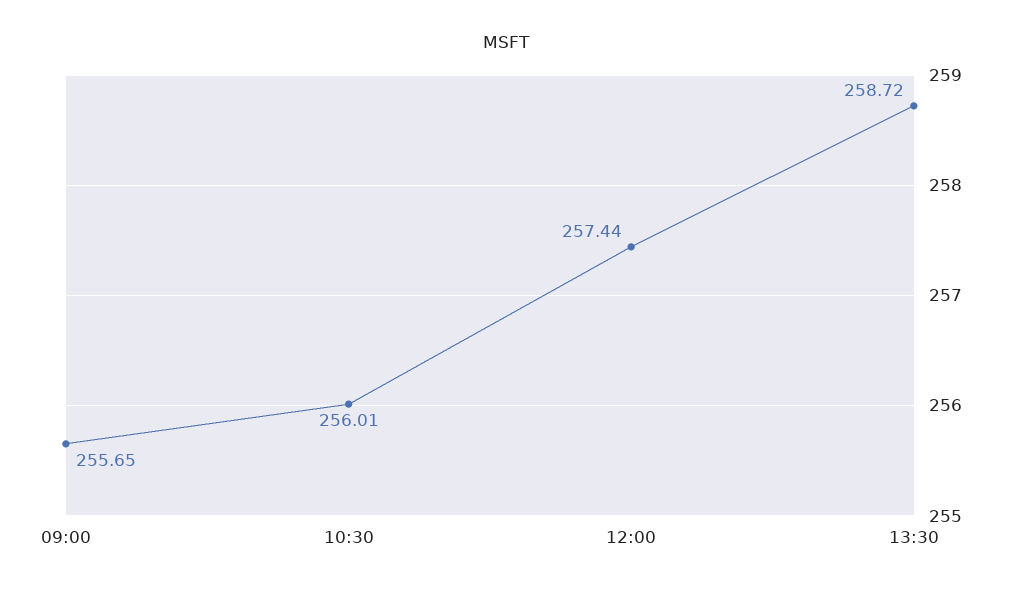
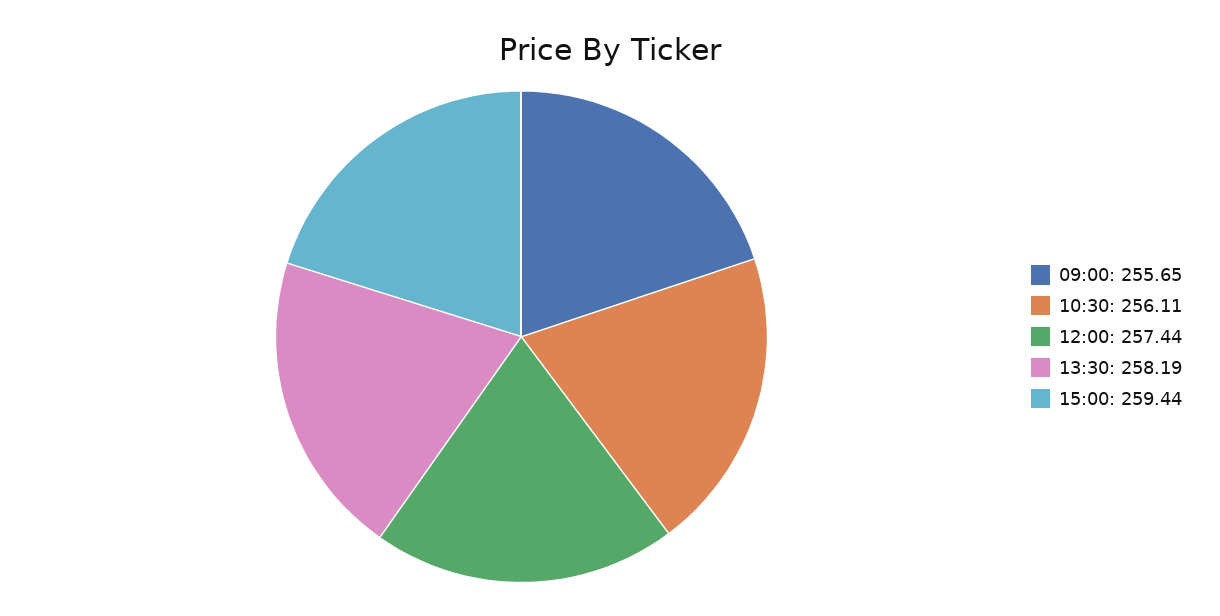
10:30: 256.01 -> 256.11
13:30: 258.72 -> 258.19
15:00: none -> 259.44

